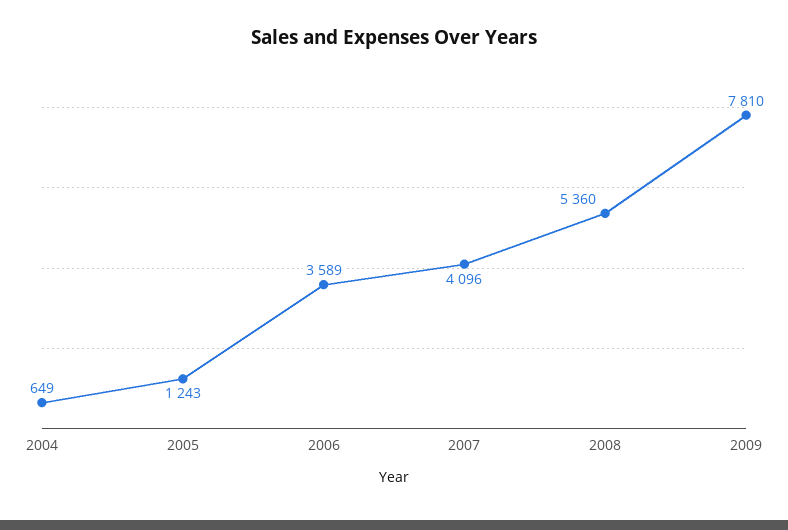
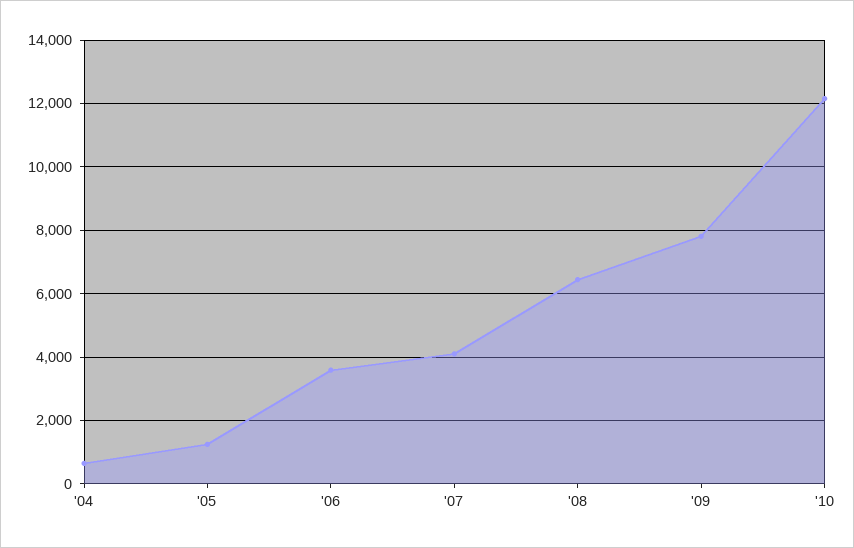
2008: 5360 -> 6400
'10: none -> 12200

